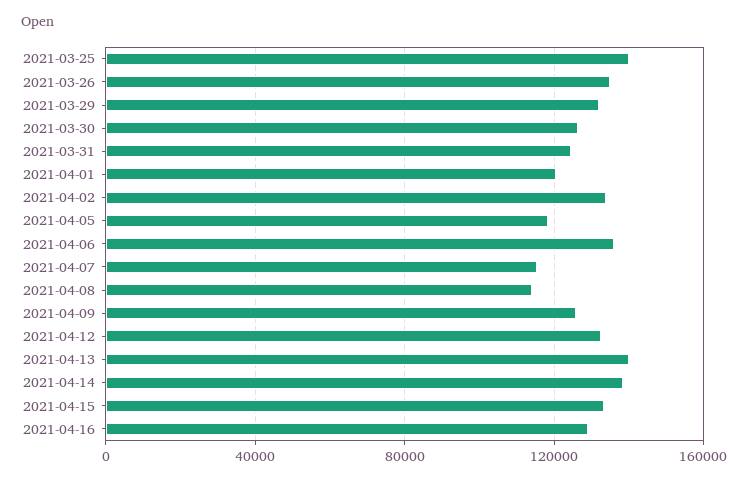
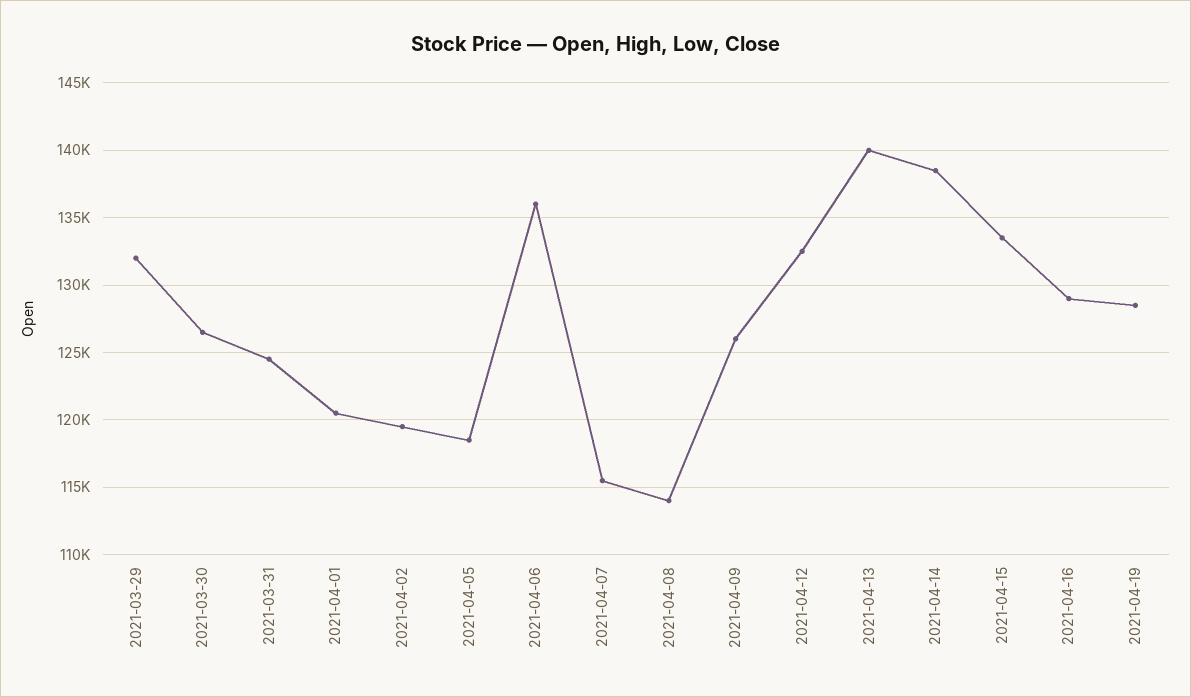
2021-03-25: 140000 -> none
2021-03-26: 135000 -> none
2021-04-02: 135000 -> 119500
2021-04-19: none -> 128500

